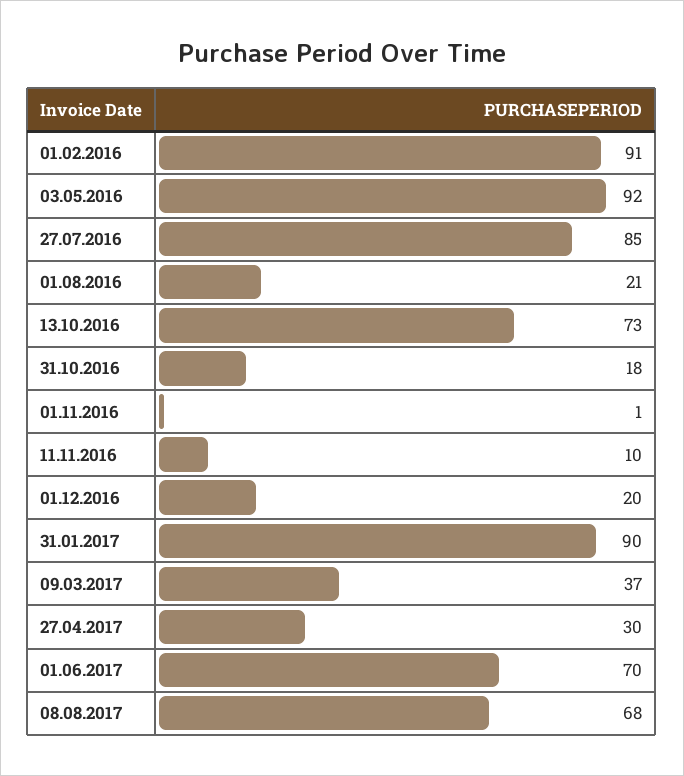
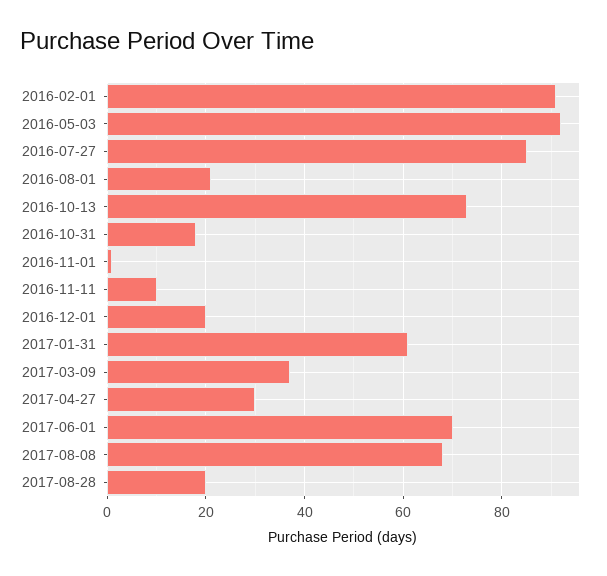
31.01.2017: 90 -> 60
2017-08-28: none -> 20

